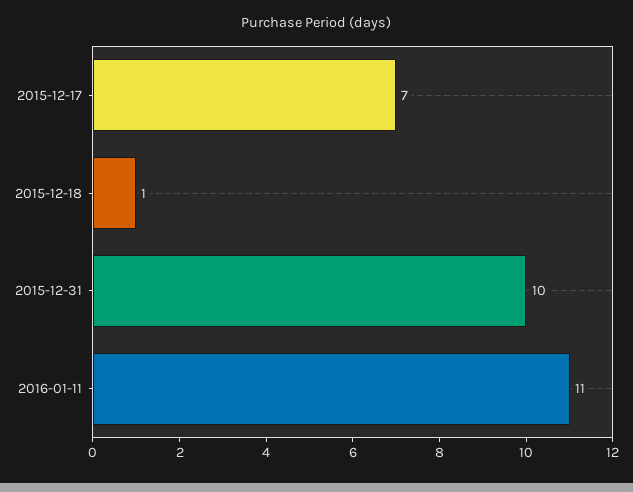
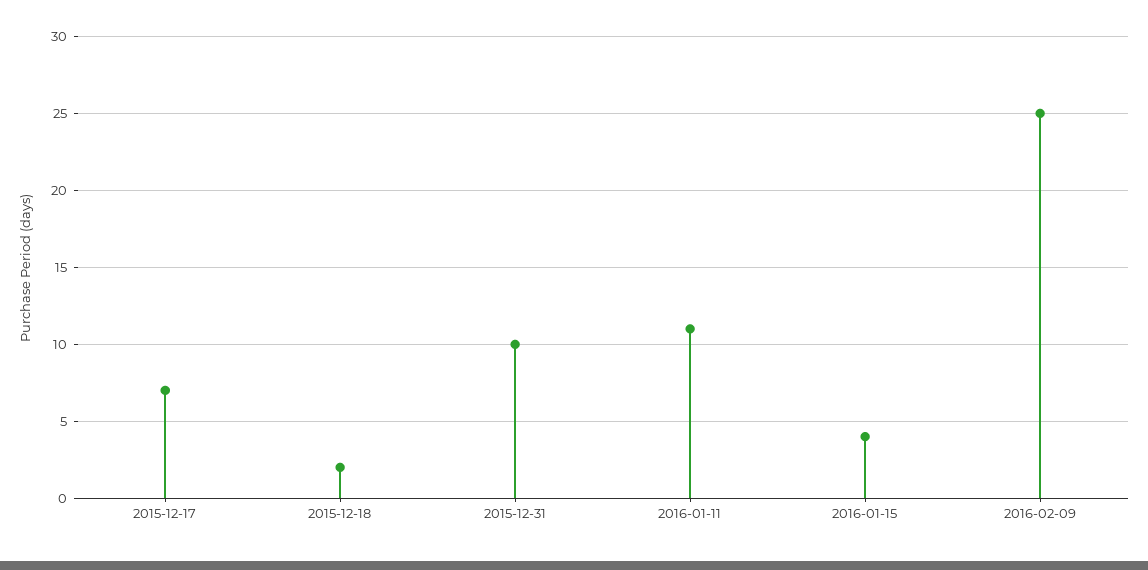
2015-12-18: 1 -> 2
2016-01-15: none -> 4
2016-02-09: none -> 25

